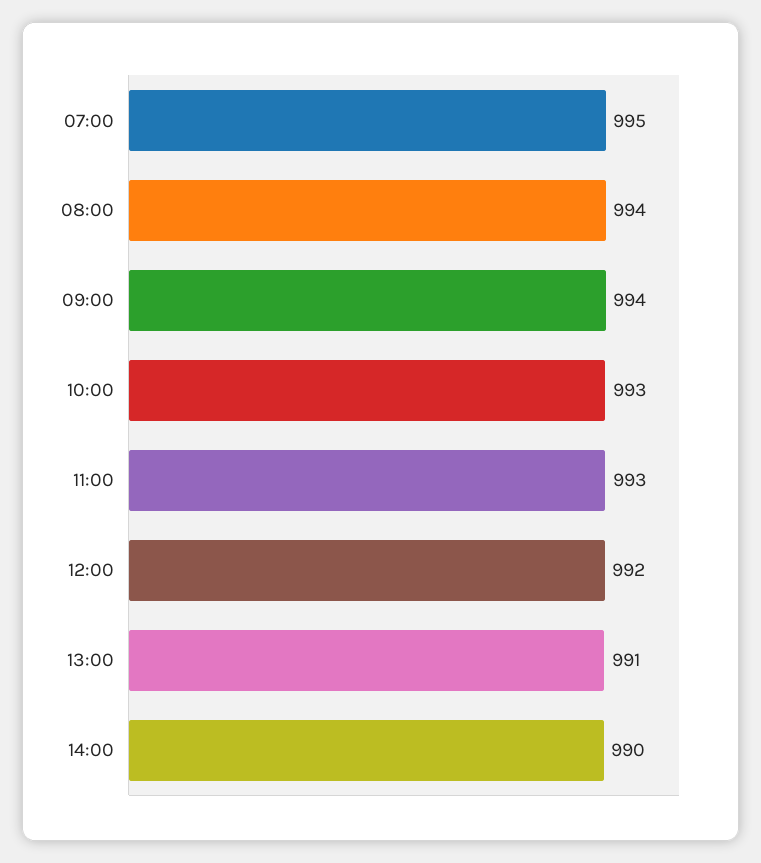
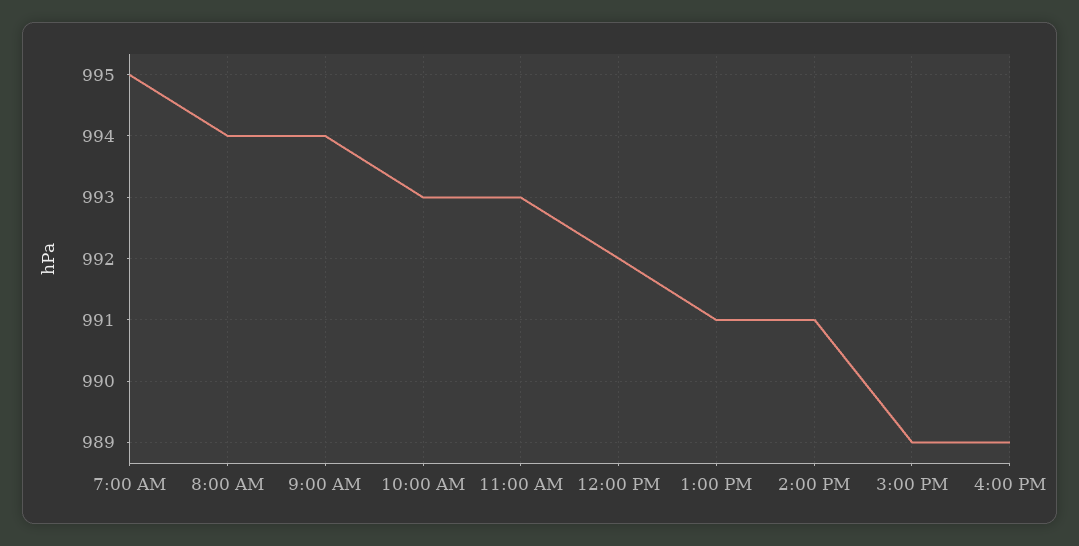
14:00: 990 -> 991
3:00 PM: none -> 989
4:00 PM: none -> 989

